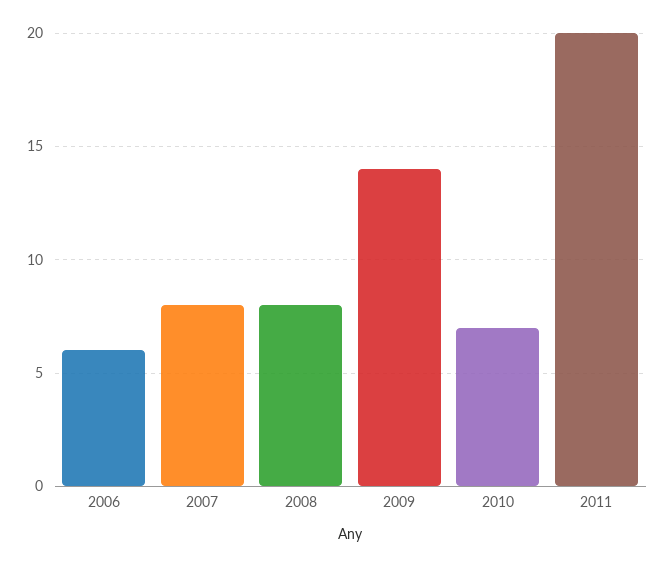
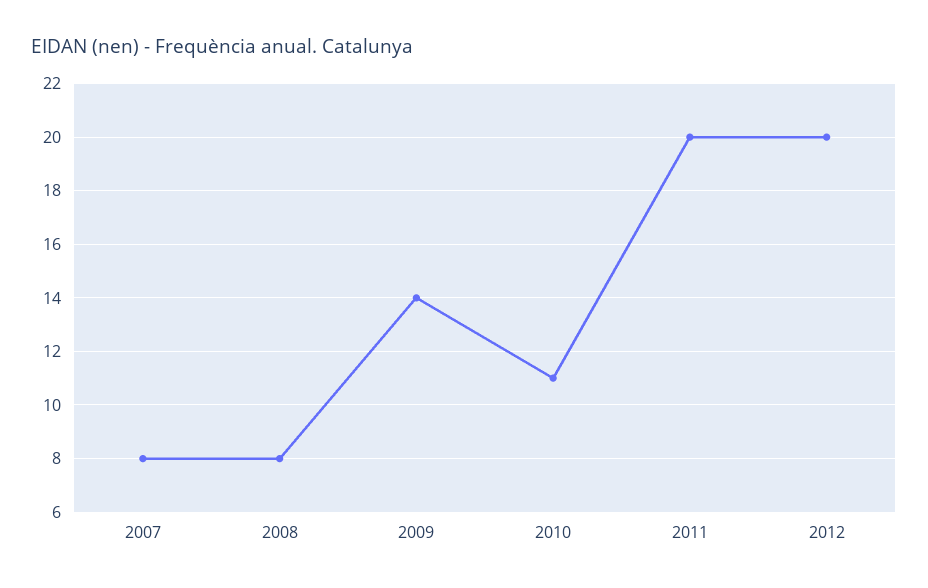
2006: 6 -> none
2010: 7 -> 11
2012: none -> 20

